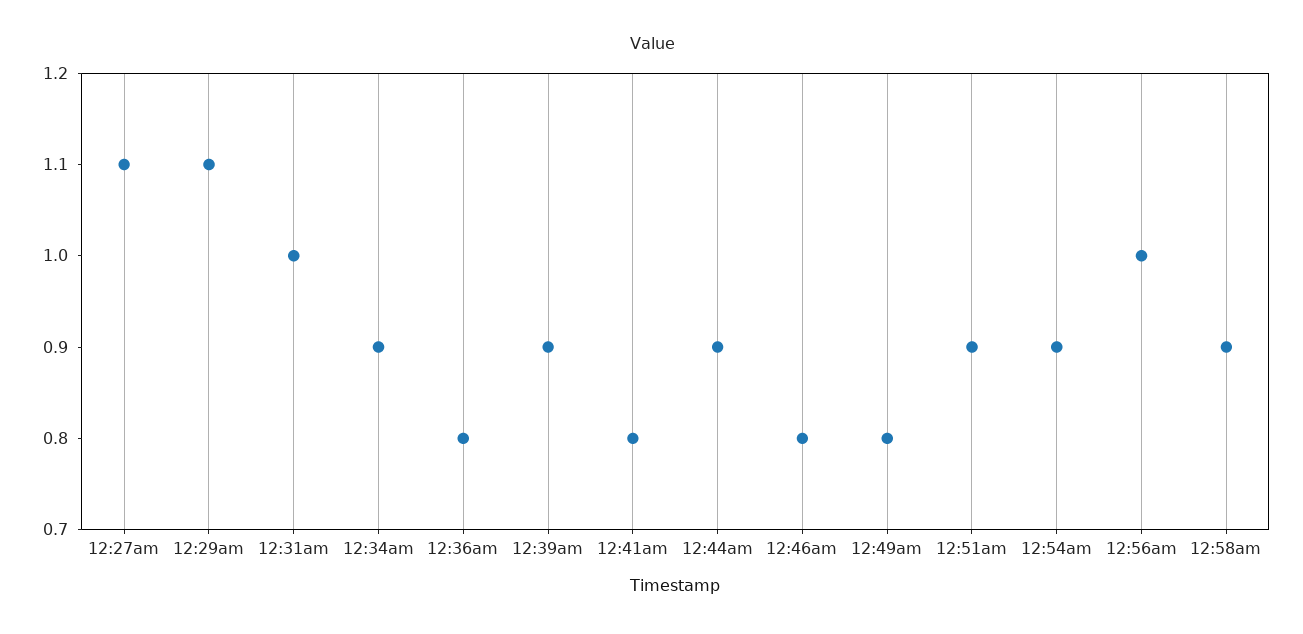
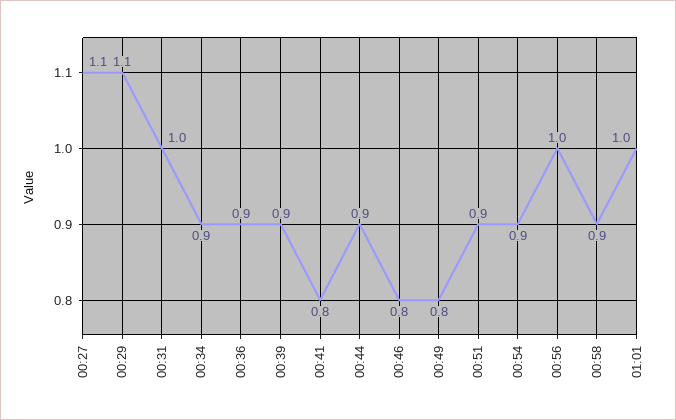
12:36am: 0.8 -> 0.9
01:01: none -> 1

